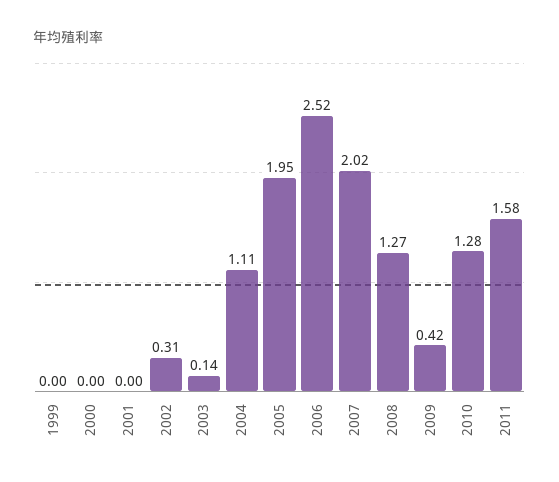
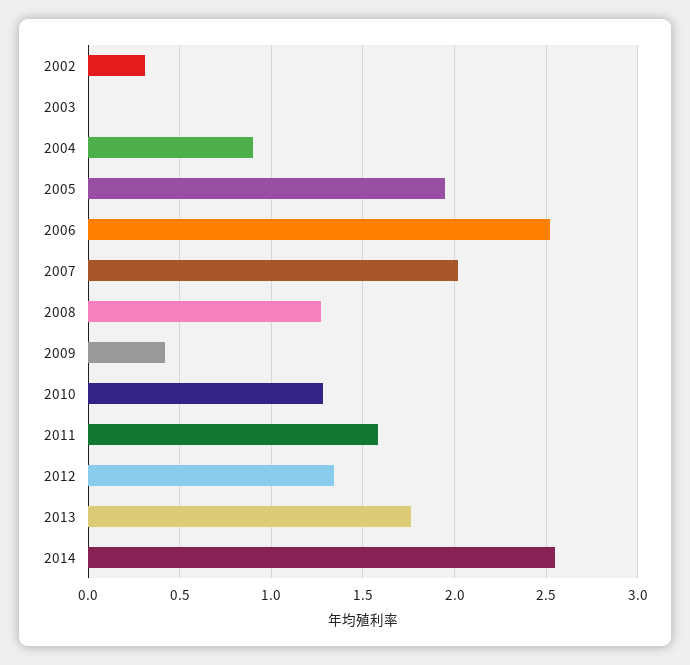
1999: 0 -> none
2000: 0 -> none
2001: 0 -> none
2003: 0.14 -> 0
2004: 1.11 -> 0.9
2012: none -> 1.35
2013: none -> 1.75
2014: none -> 2.55

